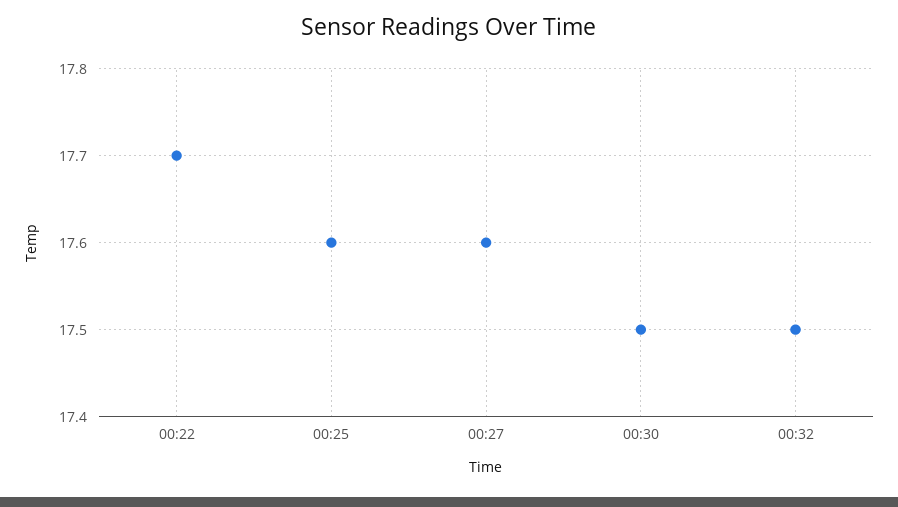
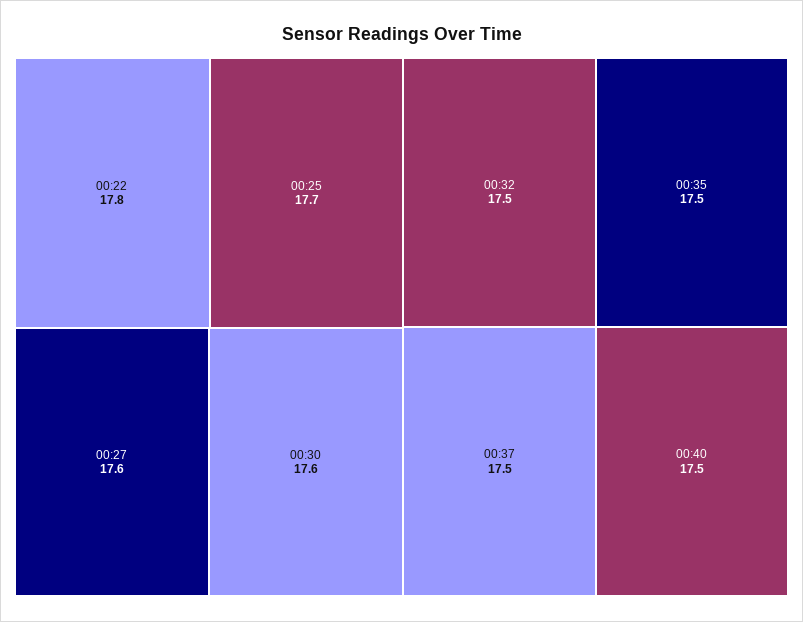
00:22: 17.7 -> 17.8
00:25: 17.6 -> 17.7
00:30: 17.5 -> 17.6
00:35: none -> 17.5
00:37: none -> 17.5
00:40: none -> 17.5

